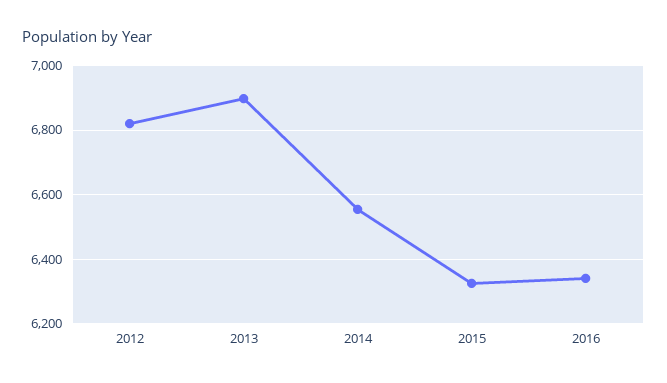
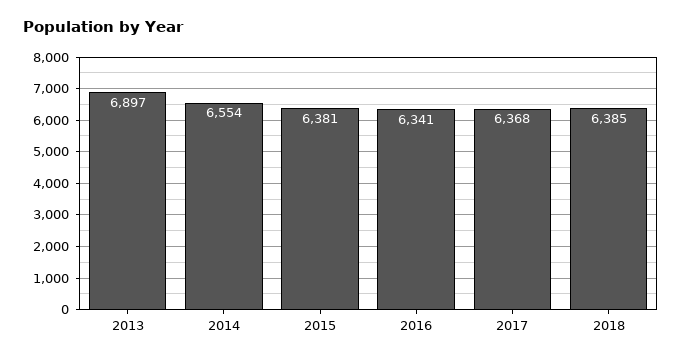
2012: 6820 -> none
2015: 6320 -> 6381
2017: none -> 6368
2018: none -> 6385

